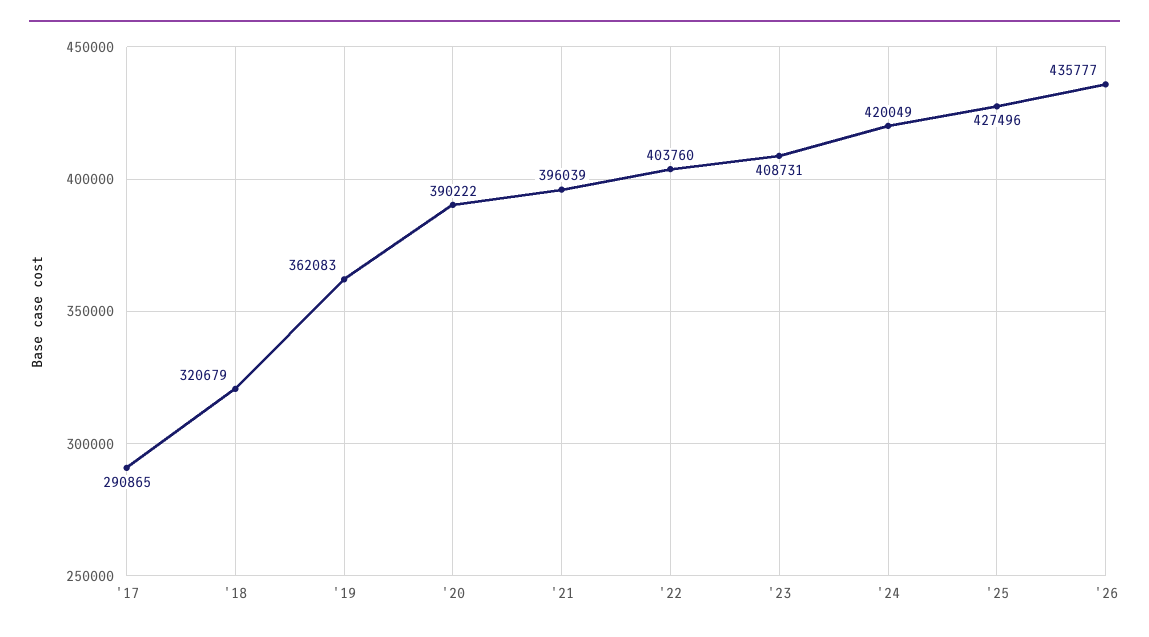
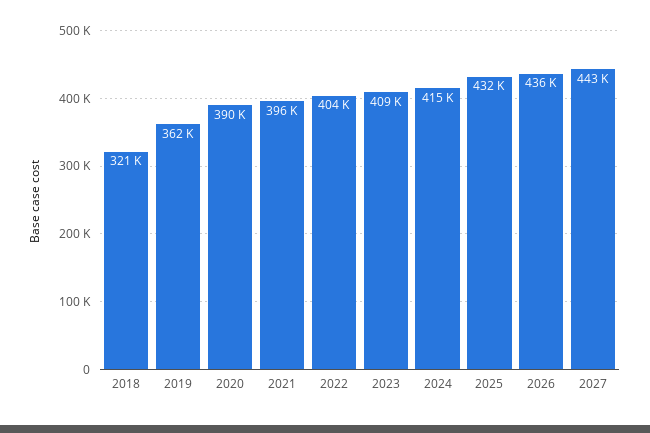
'17: 290865 -> none
'24: 420049 -> 415000
'25: 427496 -> 432000
2027: none -> 443000

